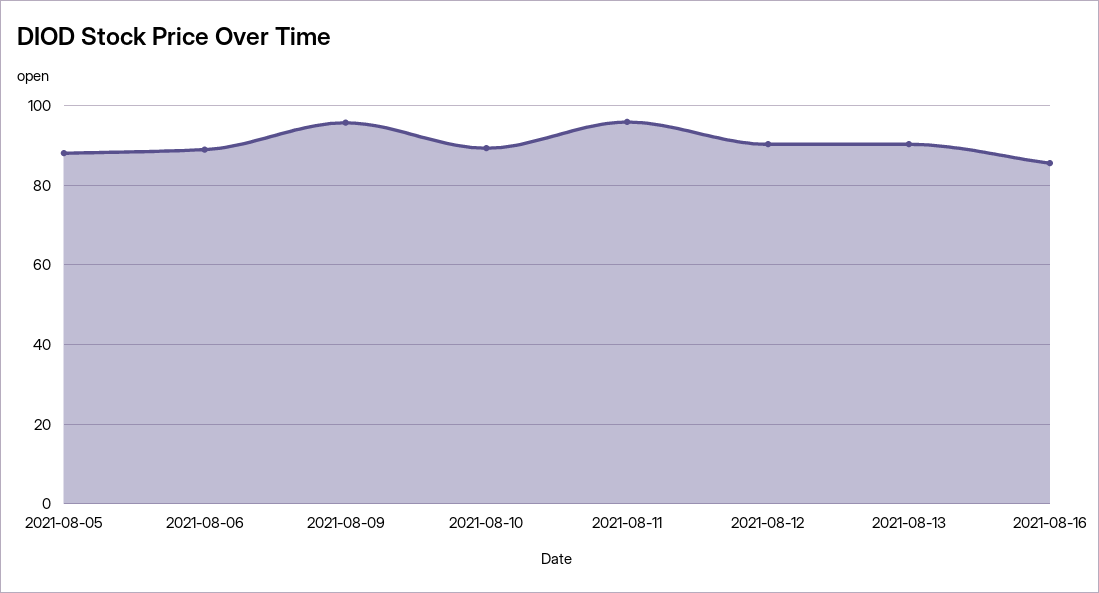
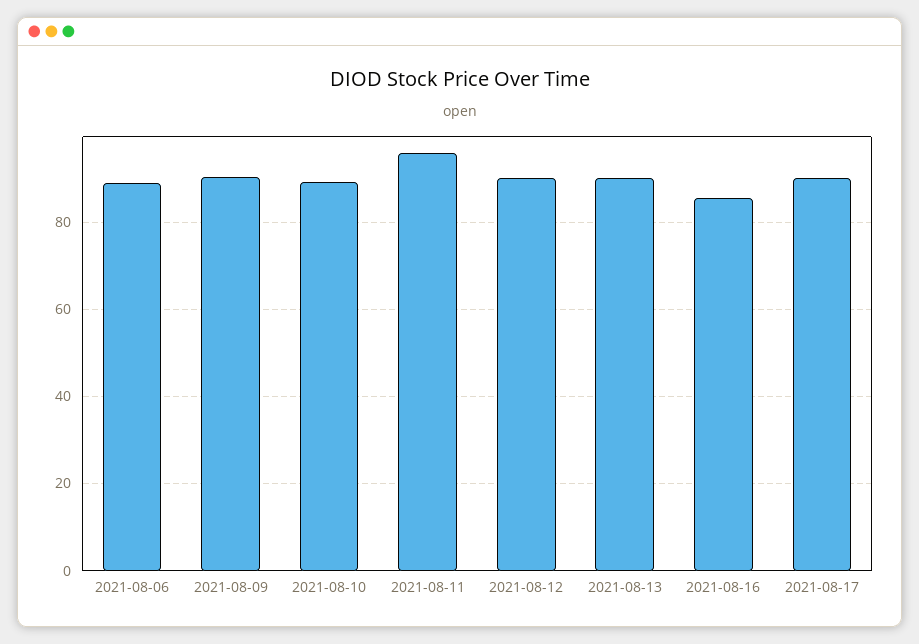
2021-08-05: 88 -> none
2021-08-09: 96 -> 90
2021-08-17: none -> 90

